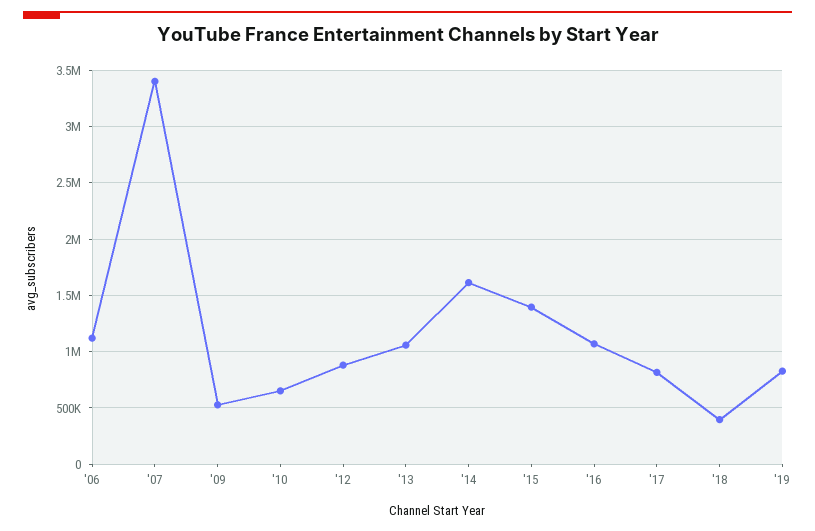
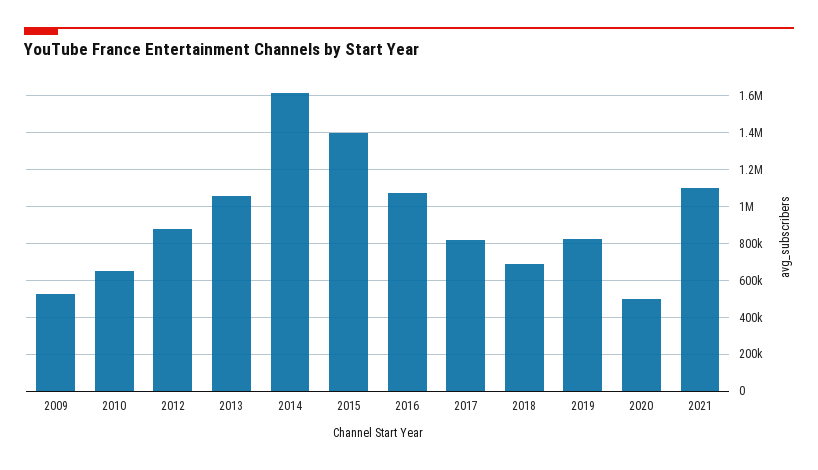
'06: 1100000 -> none
'07: 3400000 -> none
'18: 400000 -> 700000
2020: none -> 500000
2021: none -> 1100000

